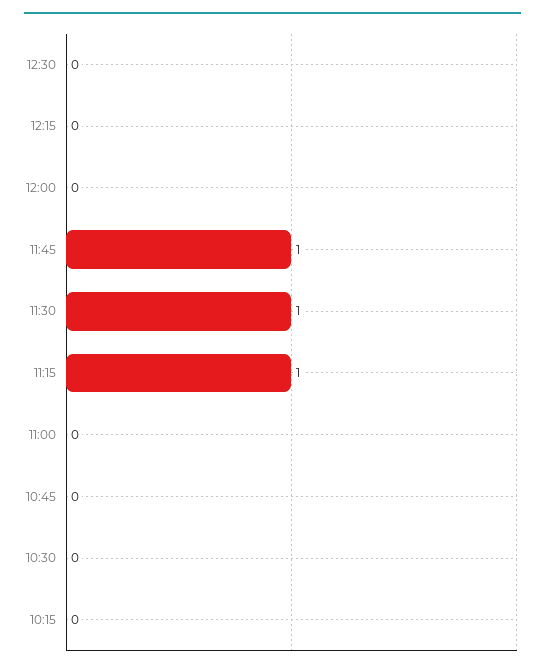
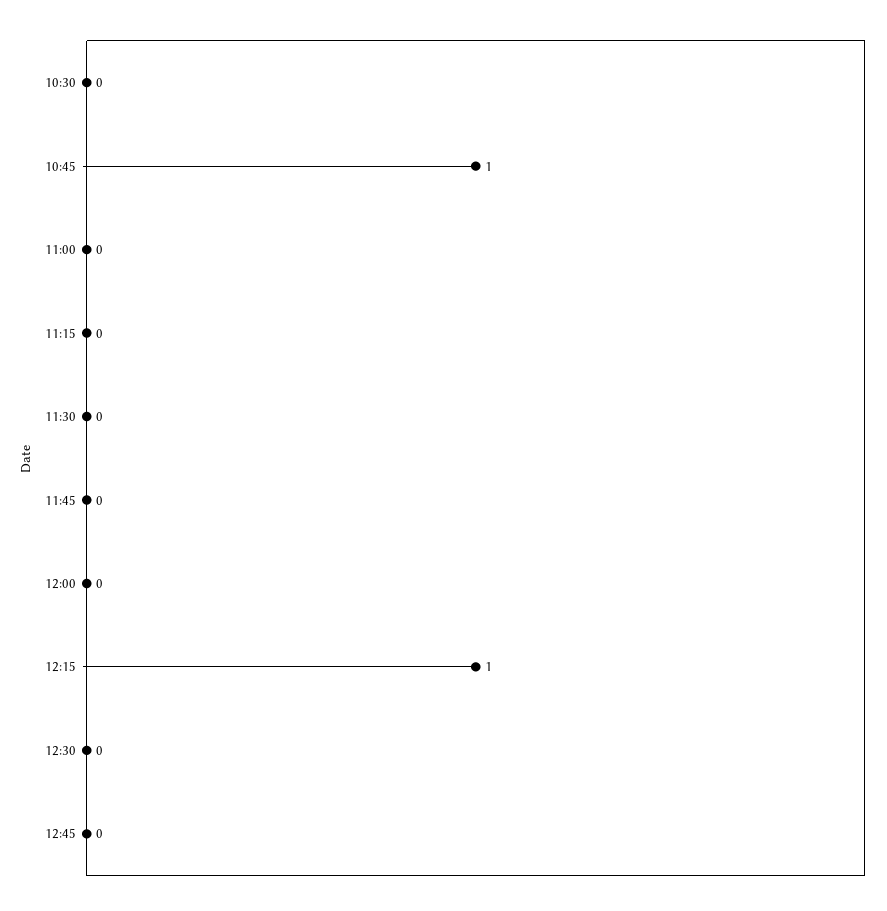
12:15: 0 -> 1
11:45: 1 -> 0
11:30: 1 -> 0
11:15: 1 -> 0
10:45: 0 -> 1
10:15: 0 -> none
12:45: none -> 0

